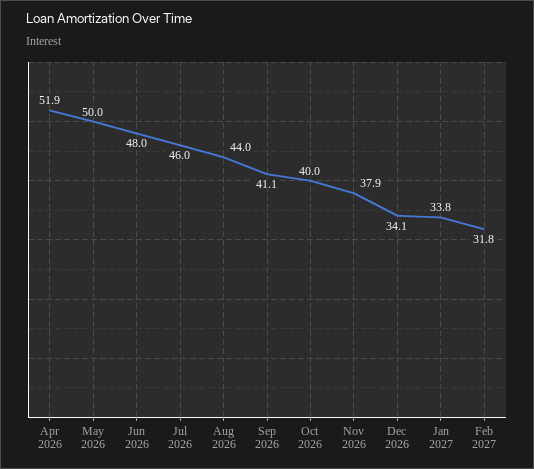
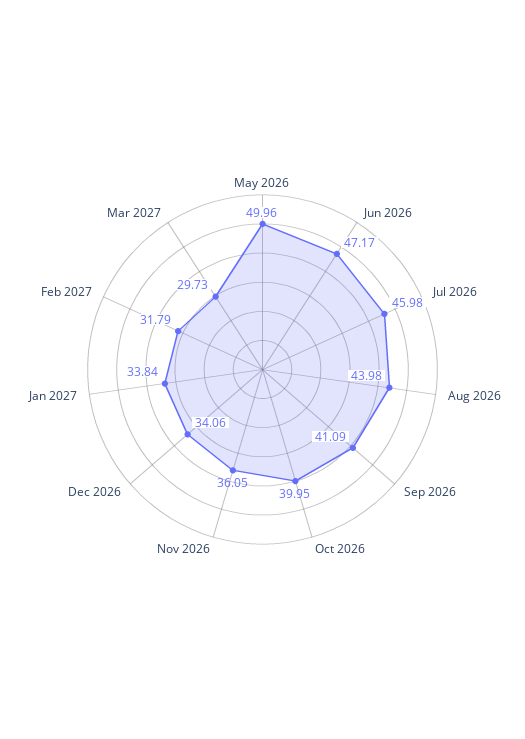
Apr 2026: 51.9 -> none
Jun 2026: 48 -> 47.17
Nov 2026: 37.9 -> 36.05
Mar 2027: none -> 29.73

